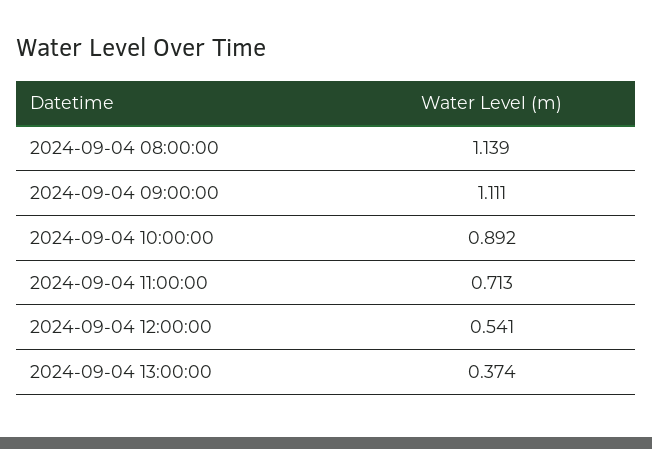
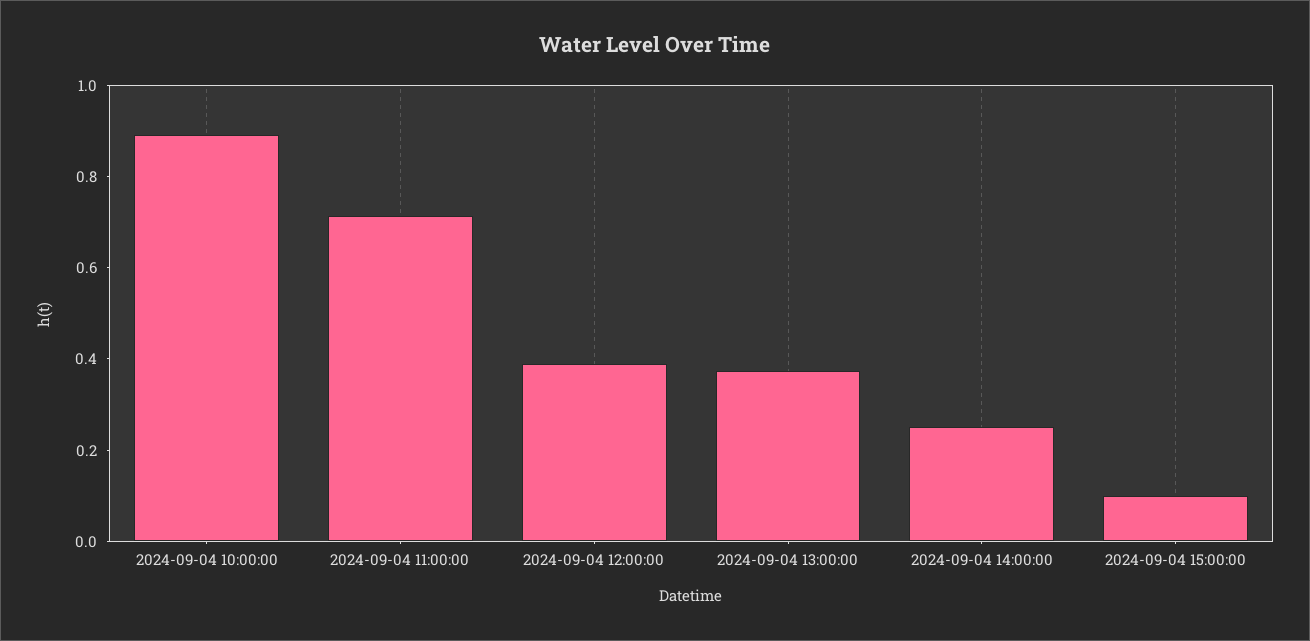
2024-09-04 08:00:00: 1.139 -> none
2024-09-04 09:00:00: 1.111 -> none
2024-09-04 12:00:00: 0.541 -> 0.4
2024-09-04 14:00:00: none -> 0.25
2024-09-04 15:00:00: none -> 0.1

